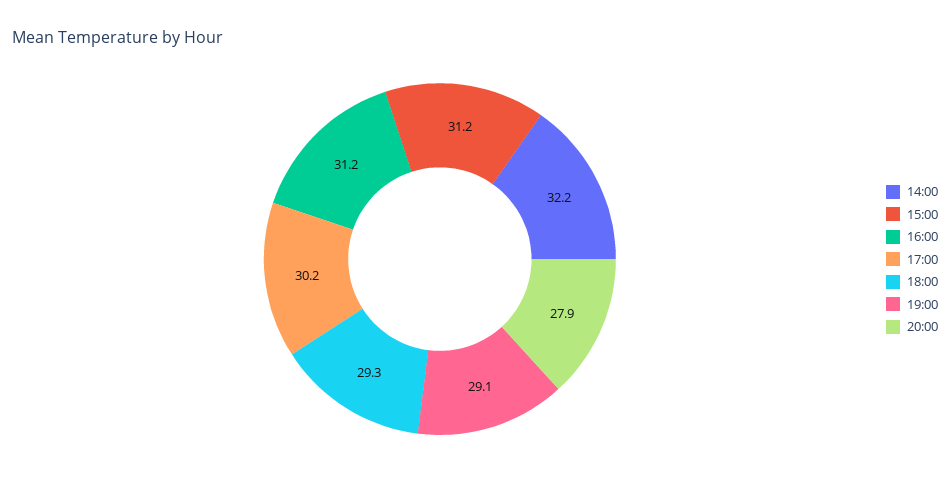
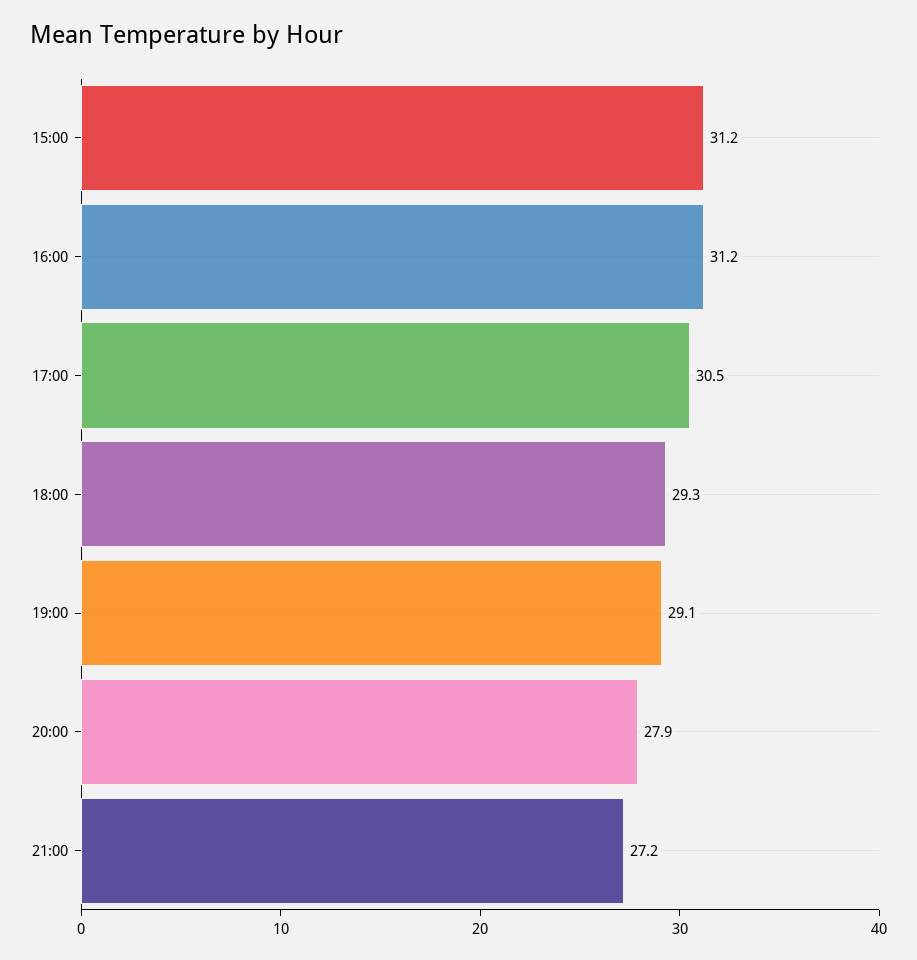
14:00: 32.2 -> none
17:00: 30.2 -> 30.5
21:00: none -> 27.2

